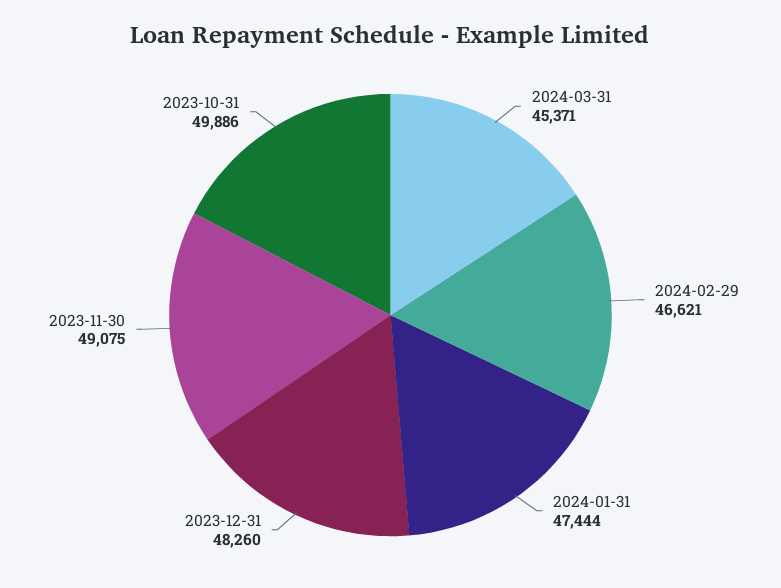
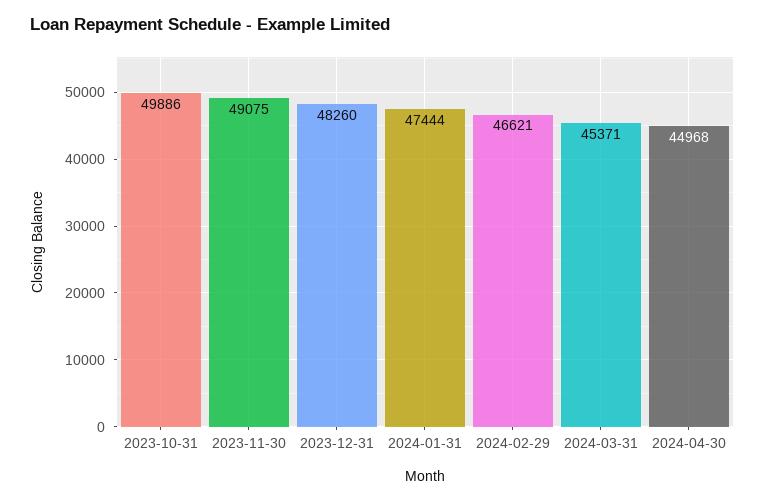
2024-04-30: none -> 44968

